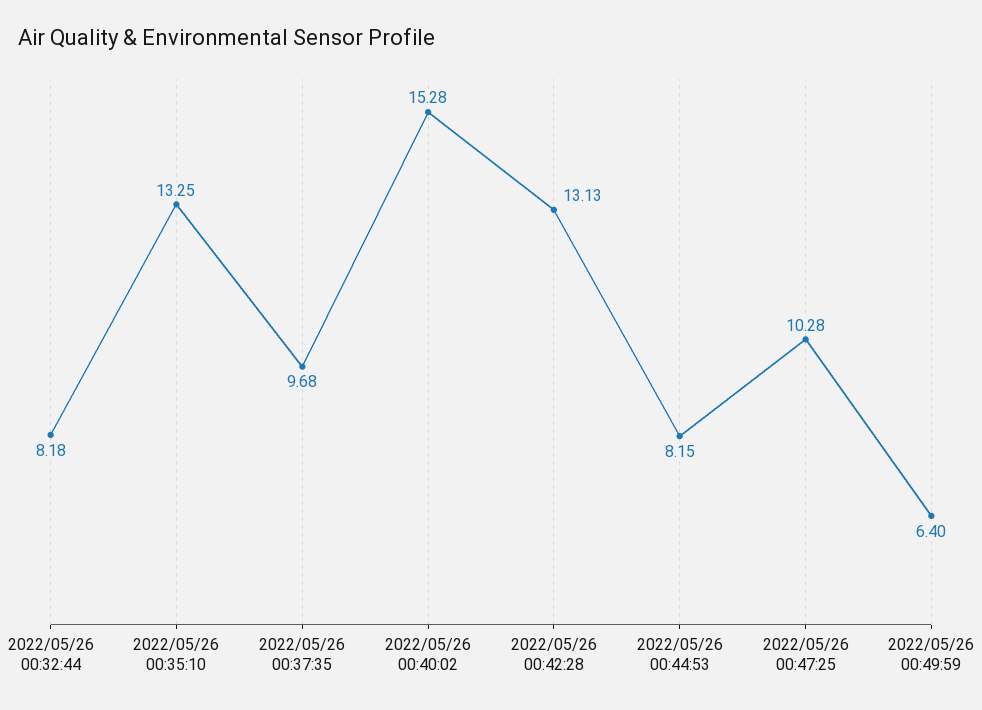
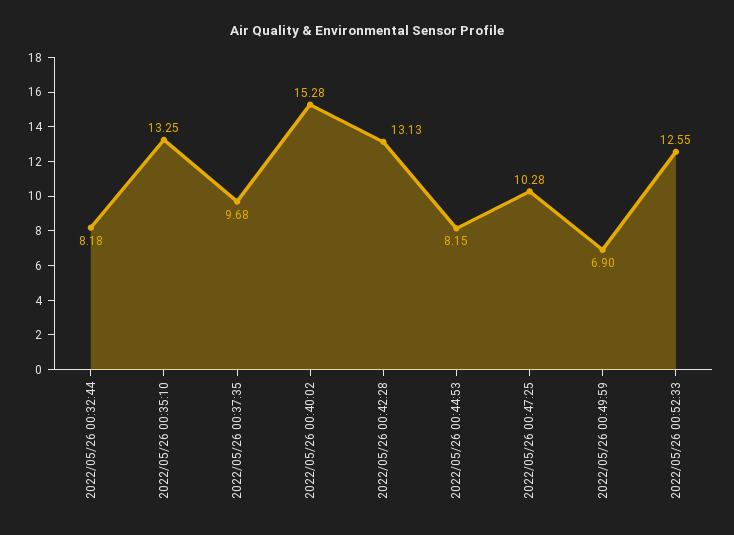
2022/05/26 00:49:59: 6.4 -> 6.9
2022/05/26 00:52:33: none -> 12.55

